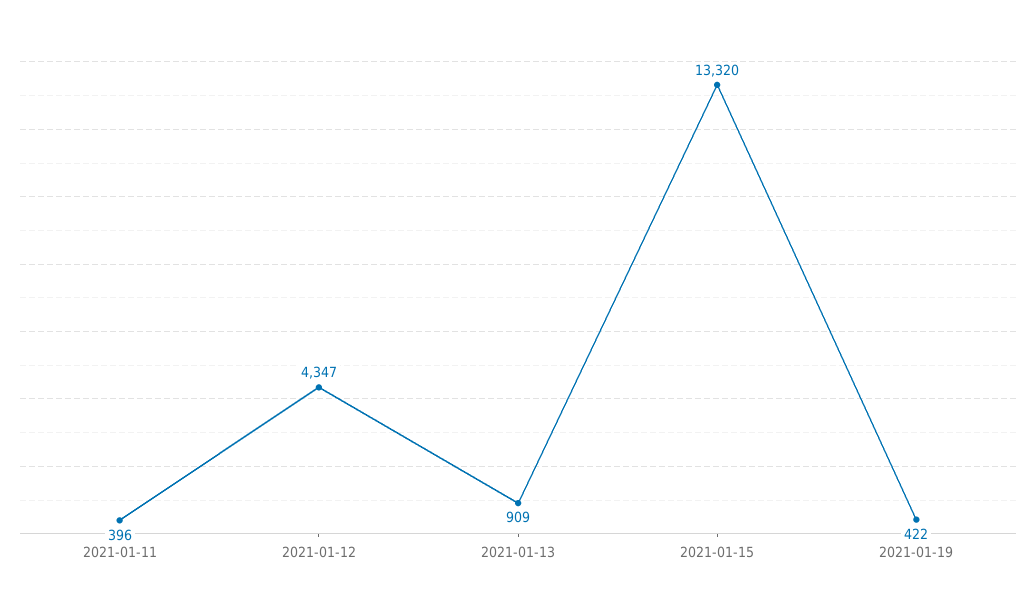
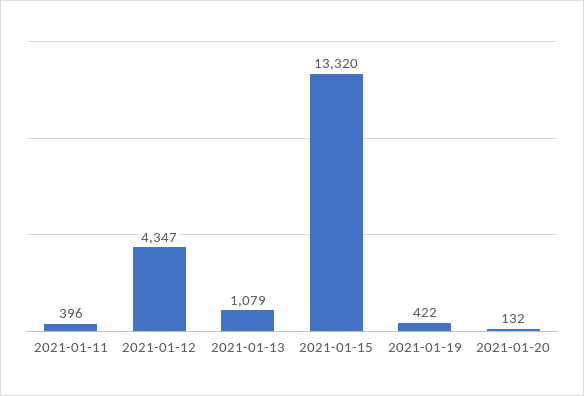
2021-01-13: 909 -> 1079
2021-01-20: none -> 132

